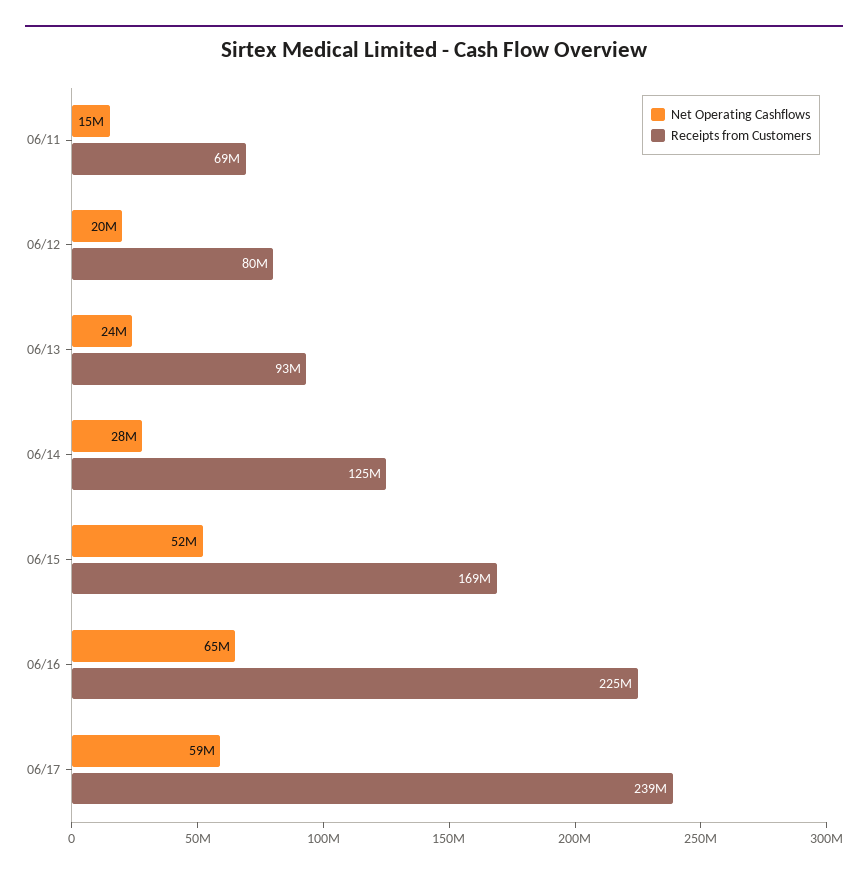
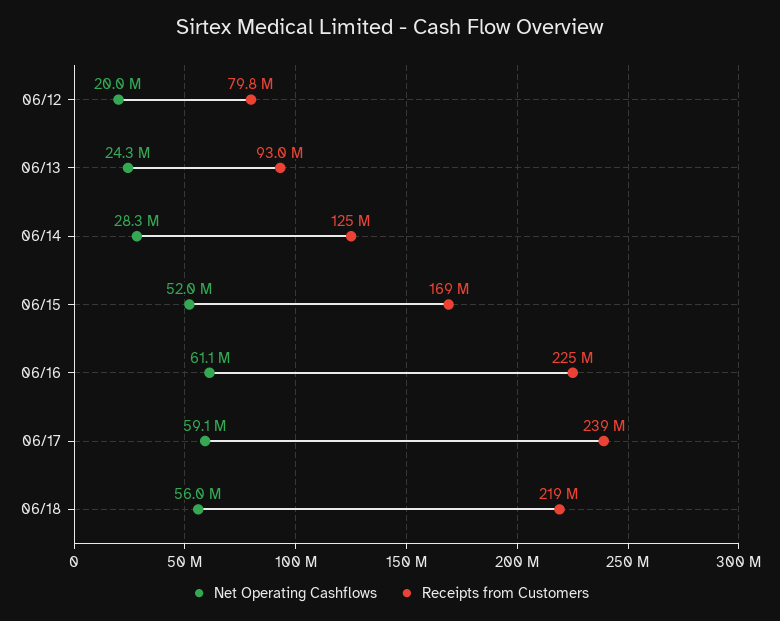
Net Operating Cashflows, 06/11: 15000000 -> none
Receipts from Customers, 06/11: 69000000 -> none
Net Operating Cashflows, 06/16: 65000000 -> 61100000
Net Operating Cashflows, 06/18: none -> 56000000
Receipts from Customers, 06/18: none -> 219000000

